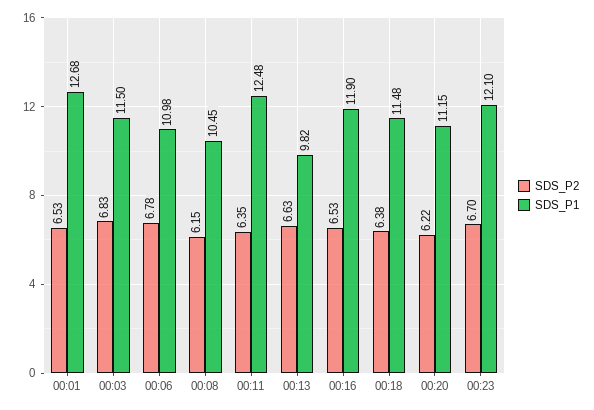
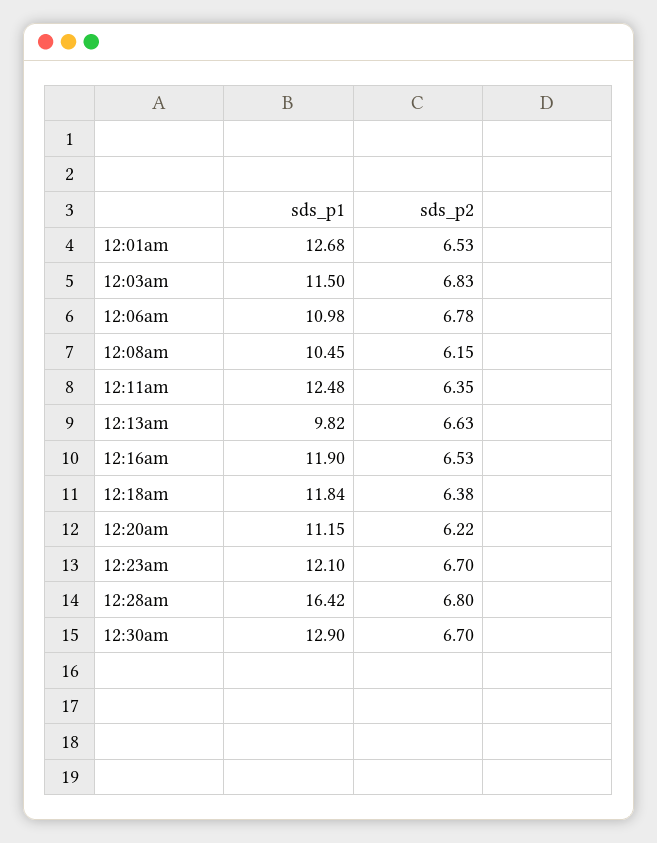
SDS_P1, 00:18: 11.48 -> 11.84
SDS_P1, 12:28am: none -> 16.42
SDS_P2, 12:28am: none -> 6.8
SDS_P1, 12:30am: none -> 12.9
SDS_P2, 12:30am: none -> 6.7

